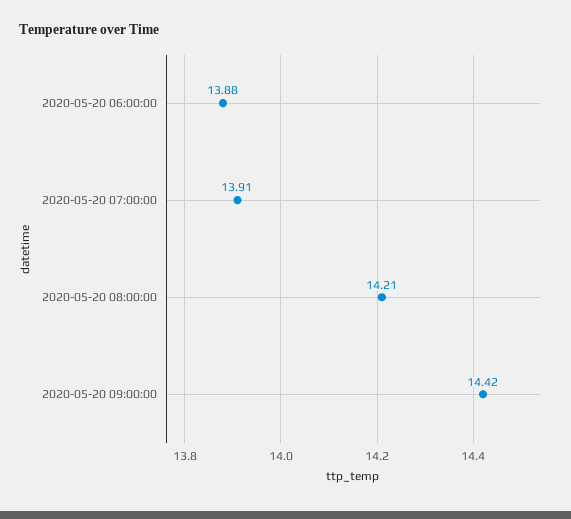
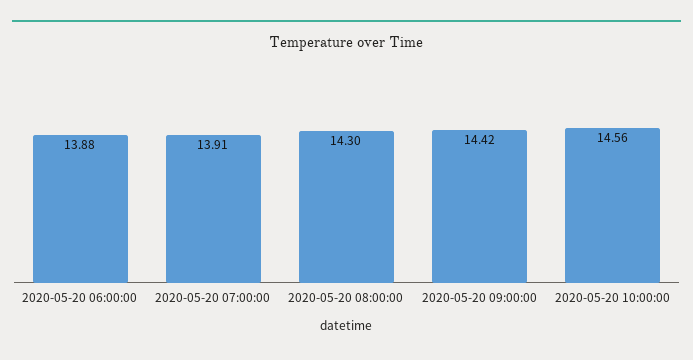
2020-05-20 08:00:00: 14.21 -> 14.3
2020-05-20 10:00:00: none -> 14.56

